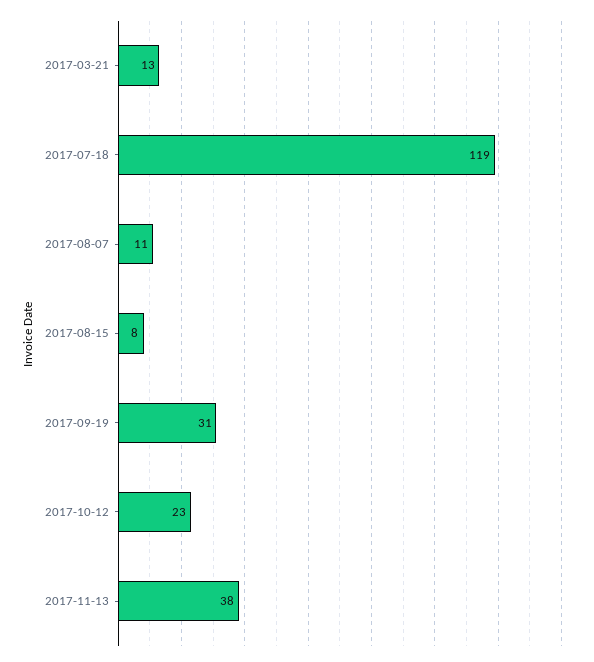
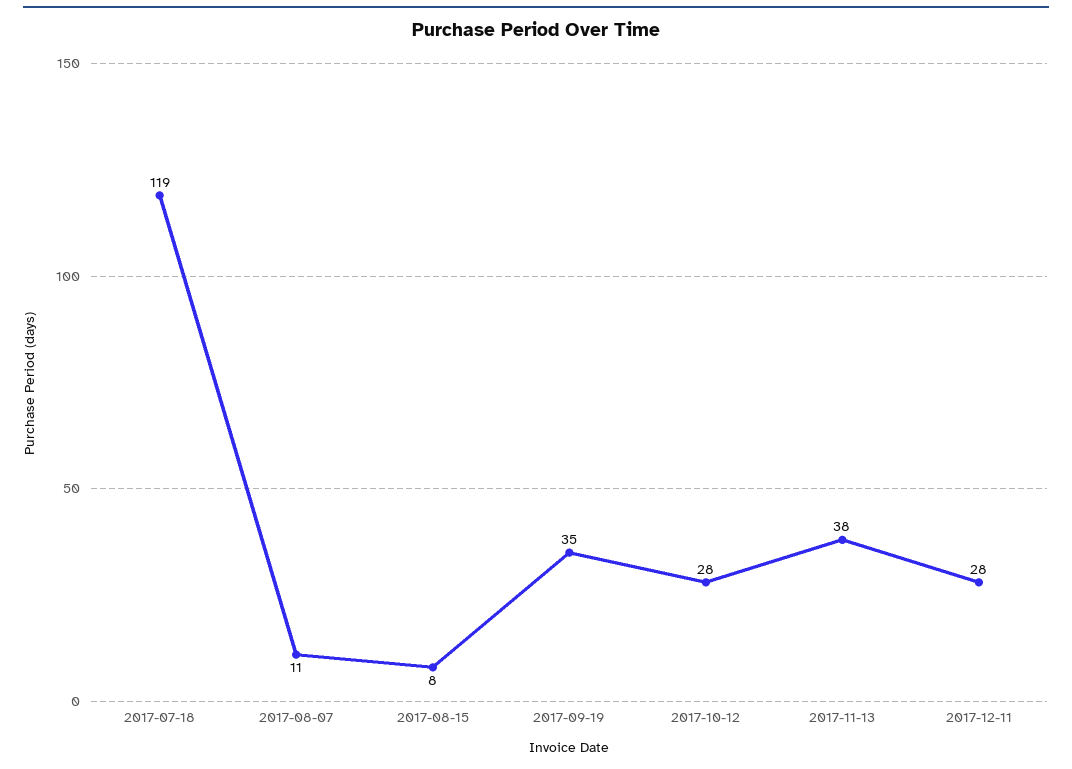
2017-03-21: 13 -> none
2017-09-19: 31 -> 35
2017-10-12: 23 -> 28
2017-12-11: none -> 28

